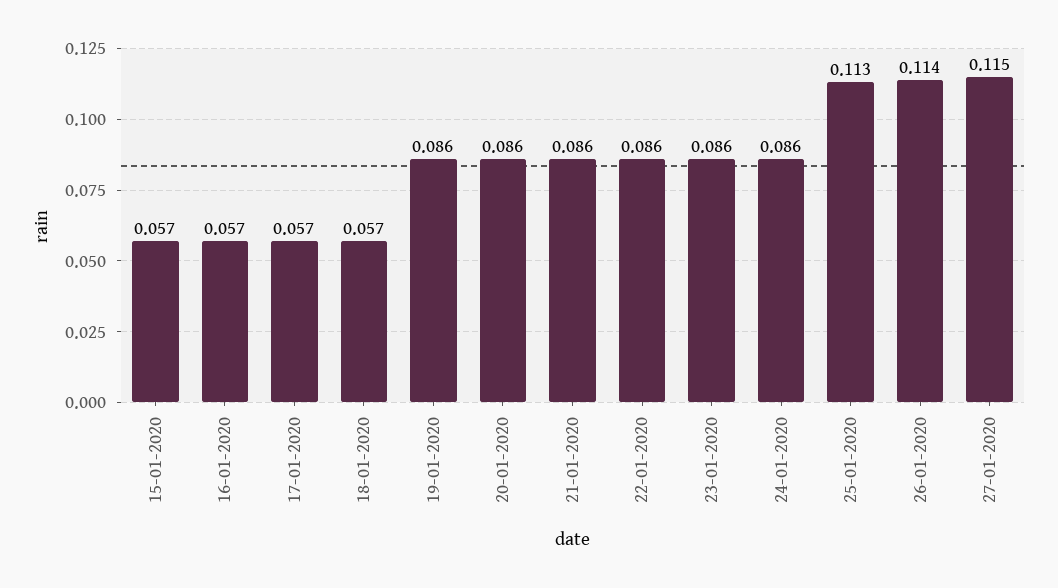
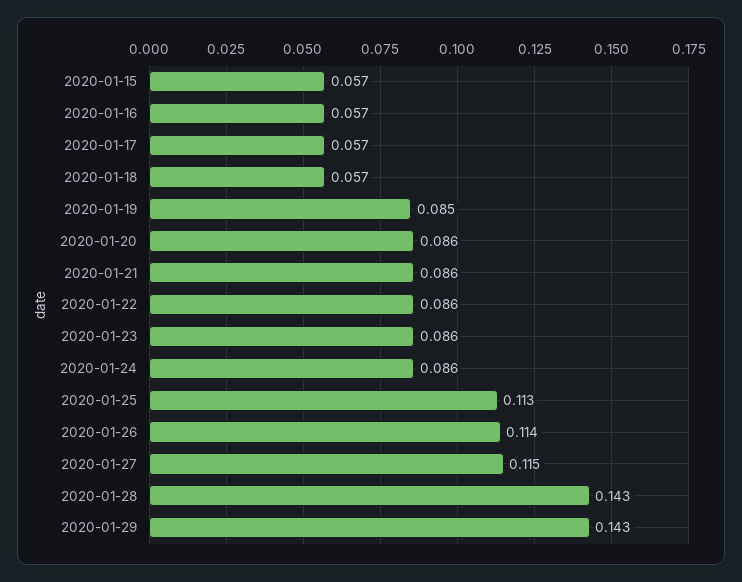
19-01-2020: 0.086 -> 0.085
2020-01-28: none -> 0.143
2020-01-29: none -> 0.143

